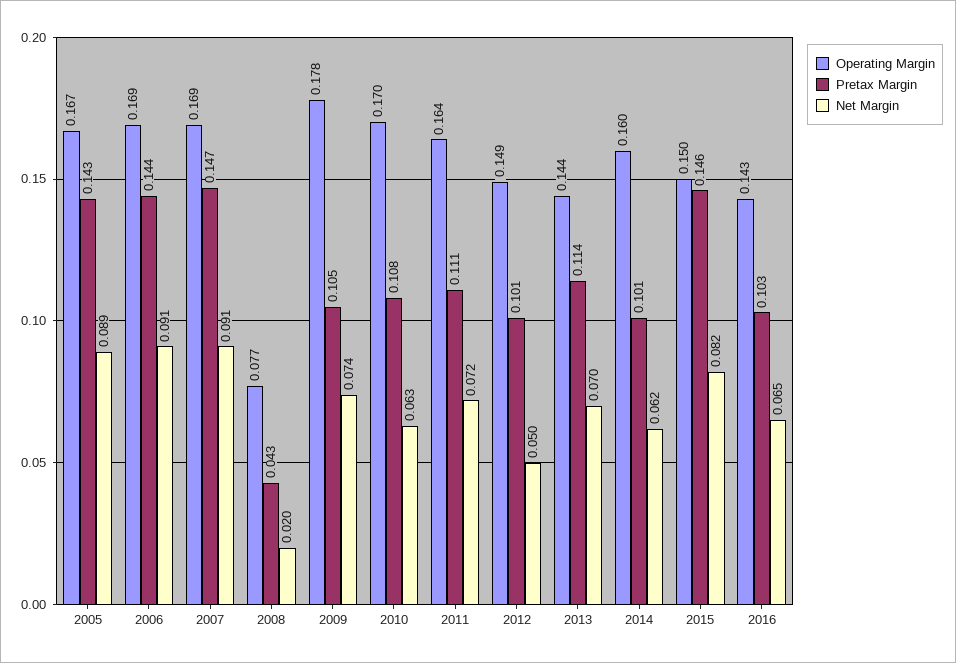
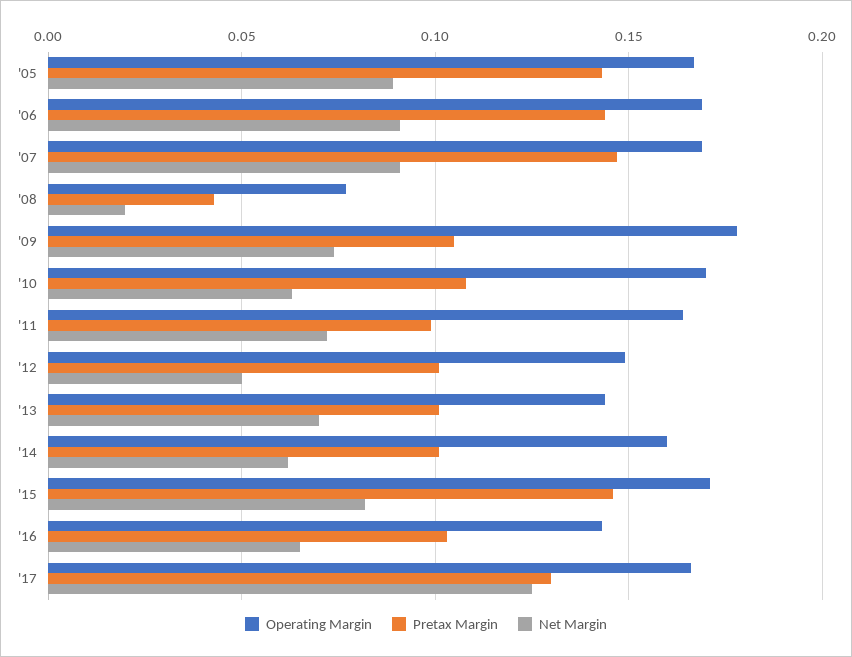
Pretax Margin, 2011: 0.111 -> 0.1
Pretax Margin, 2013: 0.114 -> 0.1
Operating Margin, 2015: 0.15 -> 0.17
Operating Margin, '17: none -> 0.165
Pretax Margin, '17: none -> 0.13
Net Margin, '17: none -> 0.125

